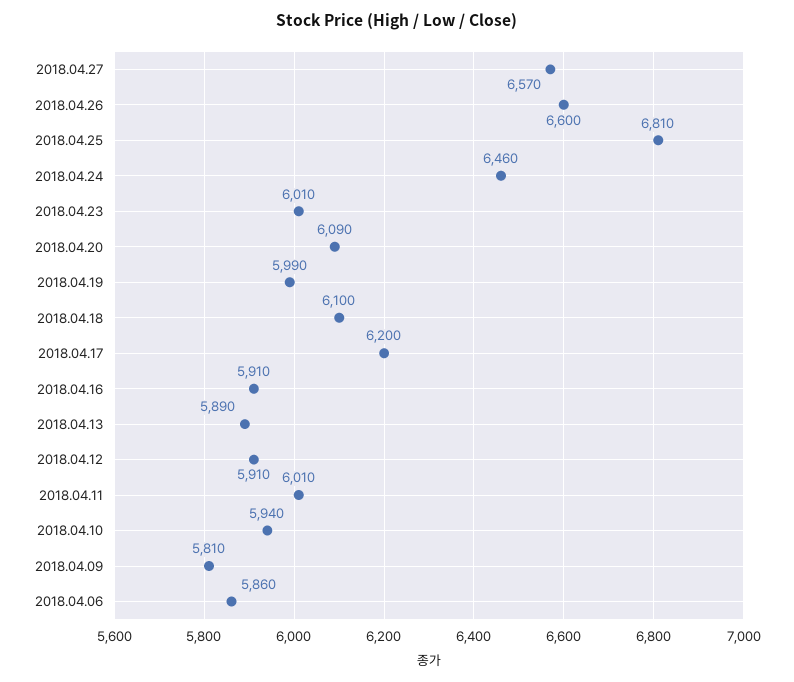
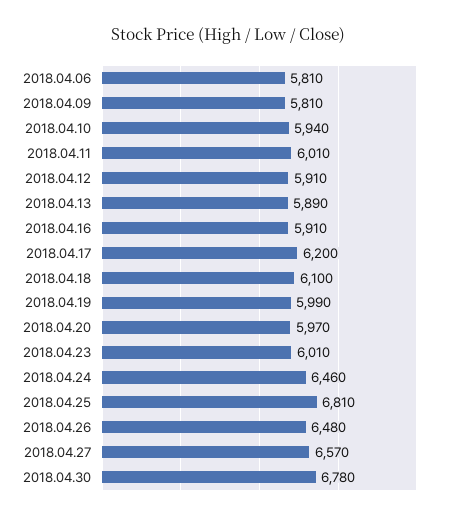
2018.04.26: 6600 -> 6480
2018.04.20: 6090 -> 5970
2018.04.06: 5860 -> 5810
2018.04.30: none -> 6780

